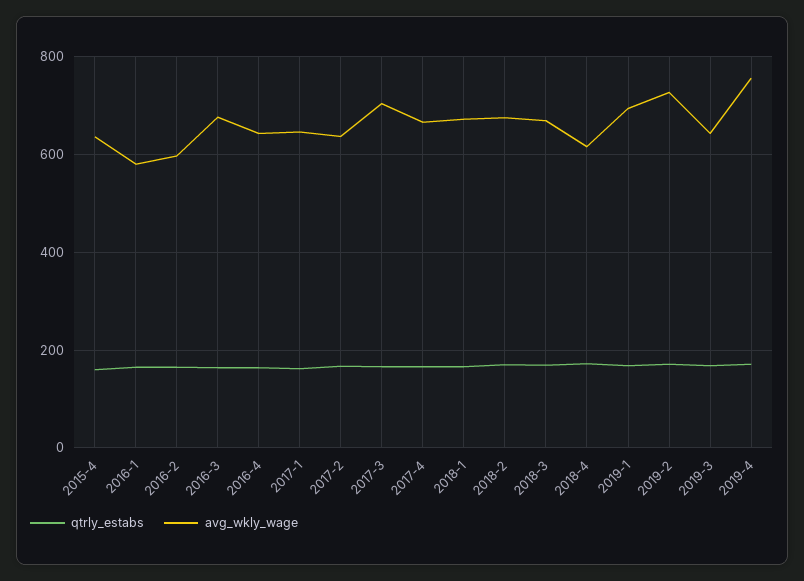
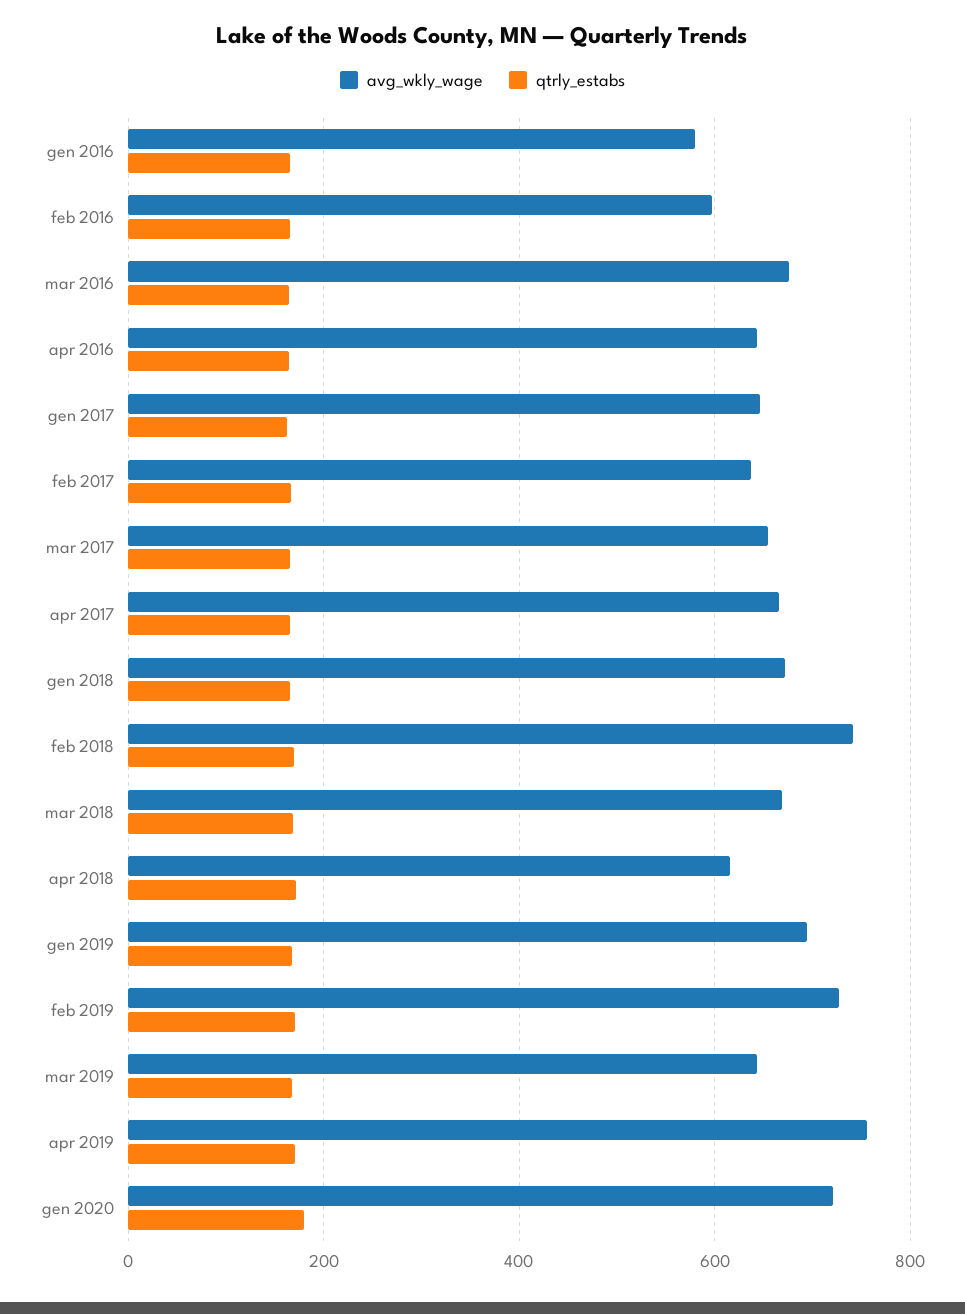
qtrly_estabs, 2015-4: 160 -> none
avg_wkly_wage, 2015-4: 640 -> none
avg_wkly_wage, 2017-3: 700 -> 660
avg_wkly_wage, 2018-2: 680 -> 740
avg_wkly_wage, gen 2020: none -> 720
qtrly_estabs, gen 2020: none -> 180

